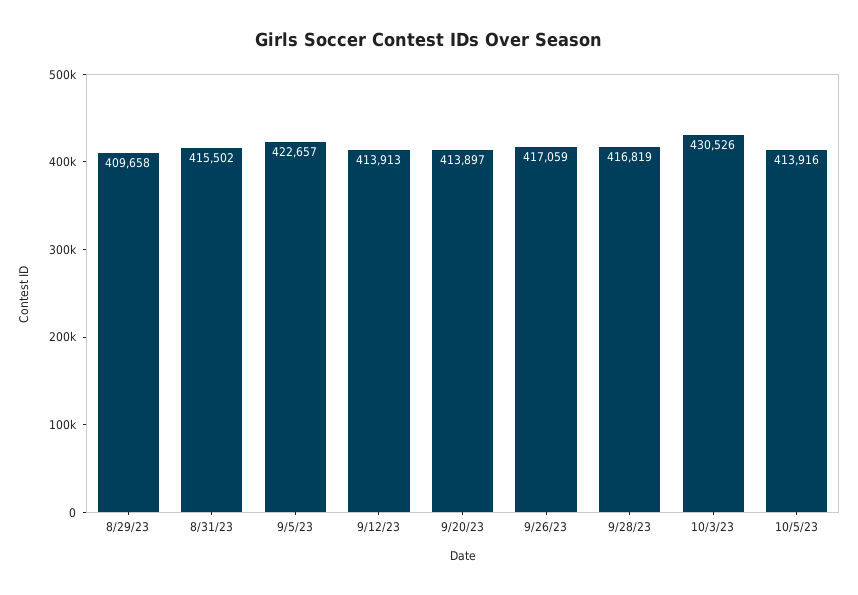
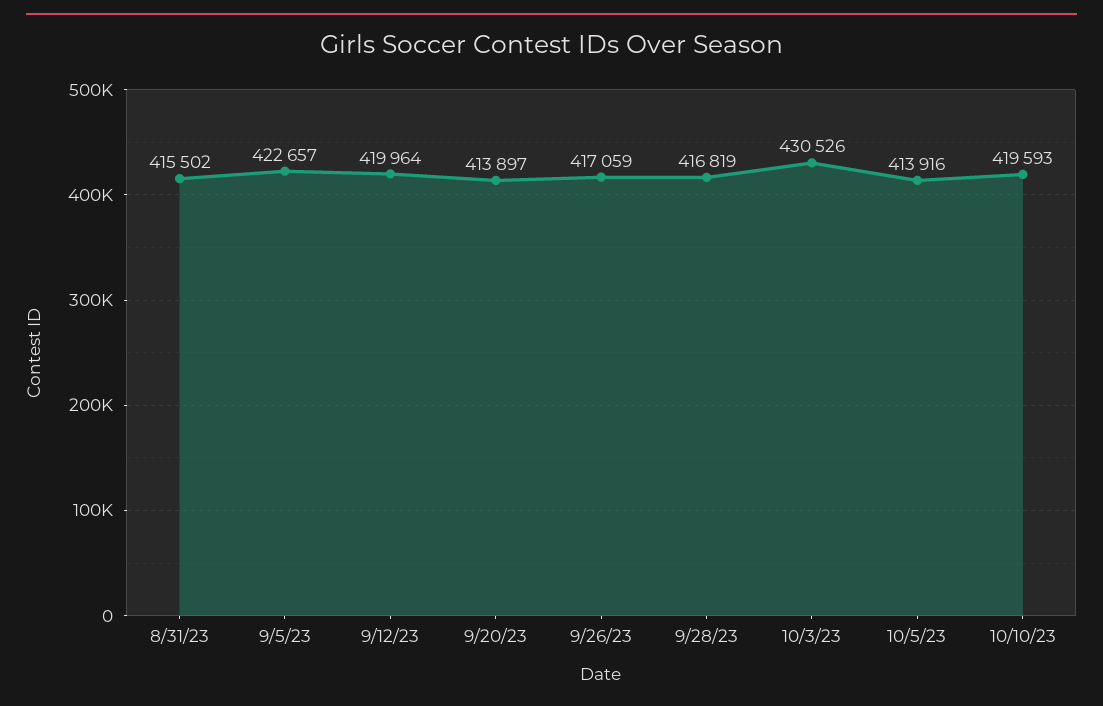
8/29/23: 409658 -> none
9/12/23: 413913 -> 419964
10/10/23: none -> 419593

